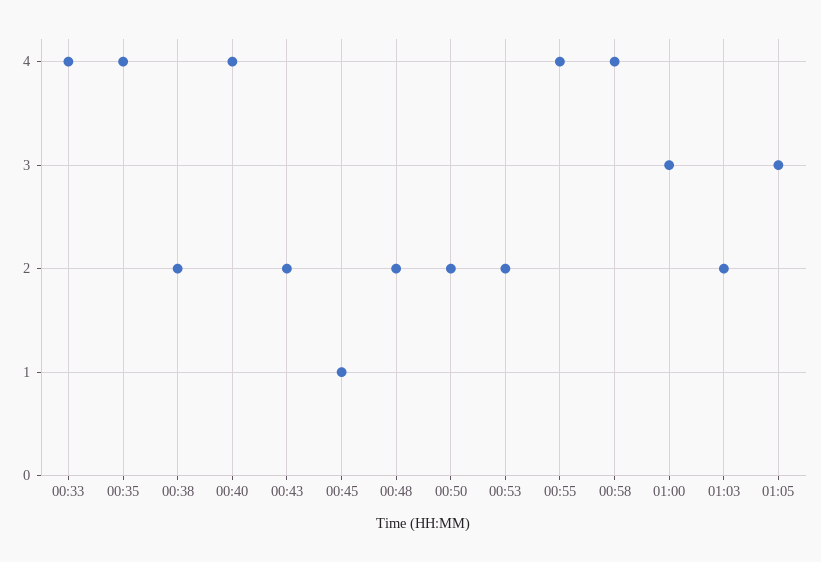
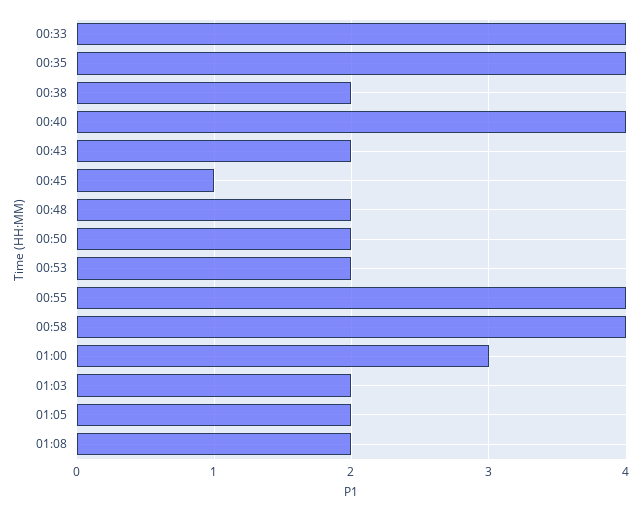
01:05: 3 -> 2
01:08: none -> 2

